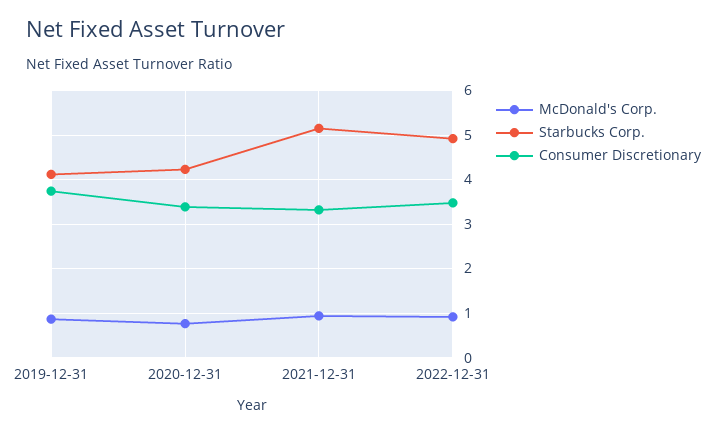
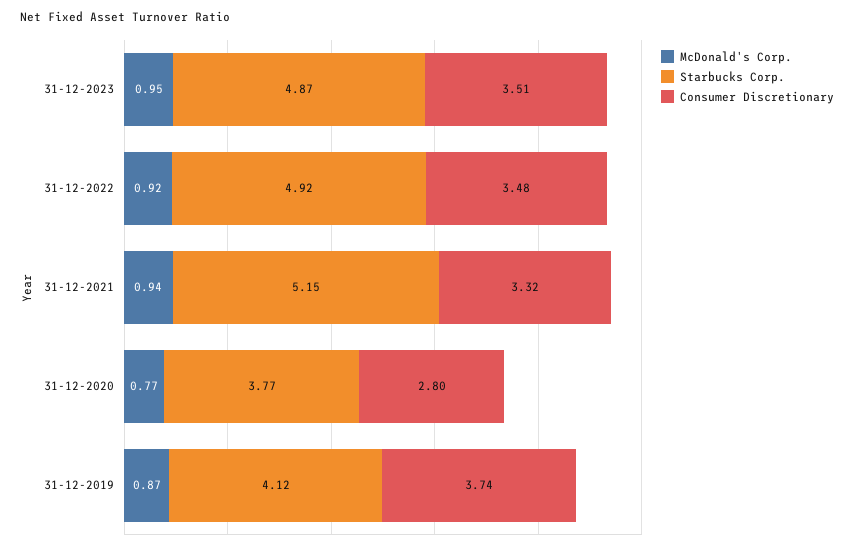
Starbucks Corp., 2020-12-31: 4.2 -> 3.77
Consumer Discretionary, 2020-12-31: 3.4 -> 2.8
McDonald's Corp., 31-12-2023: none -> 0.95
Starbucks Corp., 31-12-2023: none -> 4.87
Consumer Discretionary, 31-12-2023: none -> 3.51

